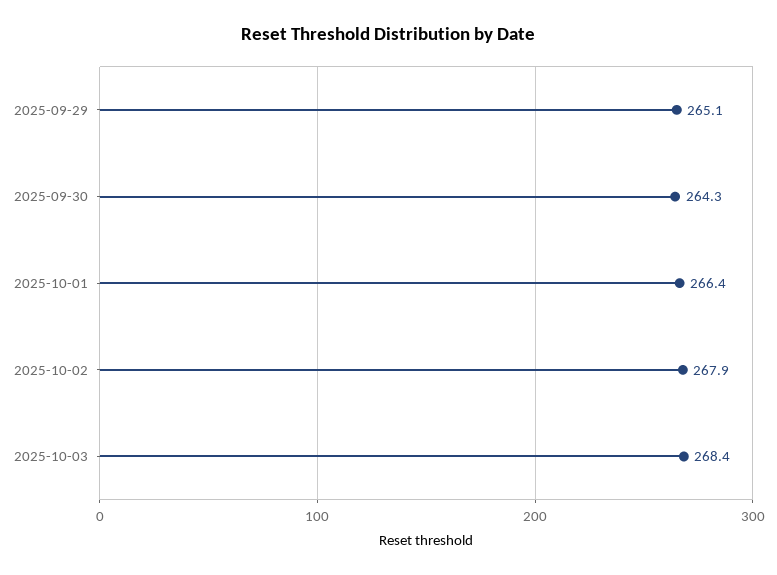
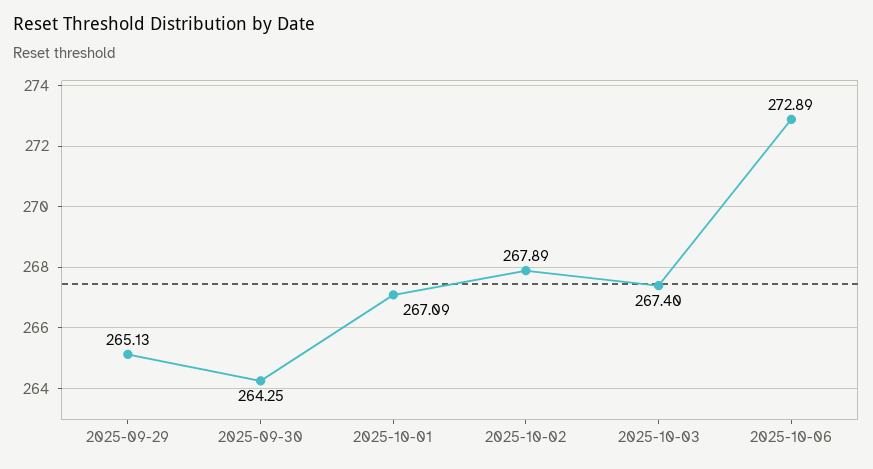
2025-10-01: 266.4 -> 267.09
2025-10-03: 268.4 -> 267.4
2025-10-06: none -> 272.89

